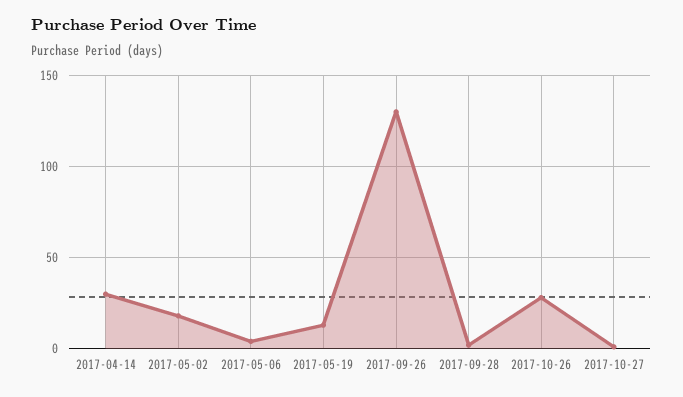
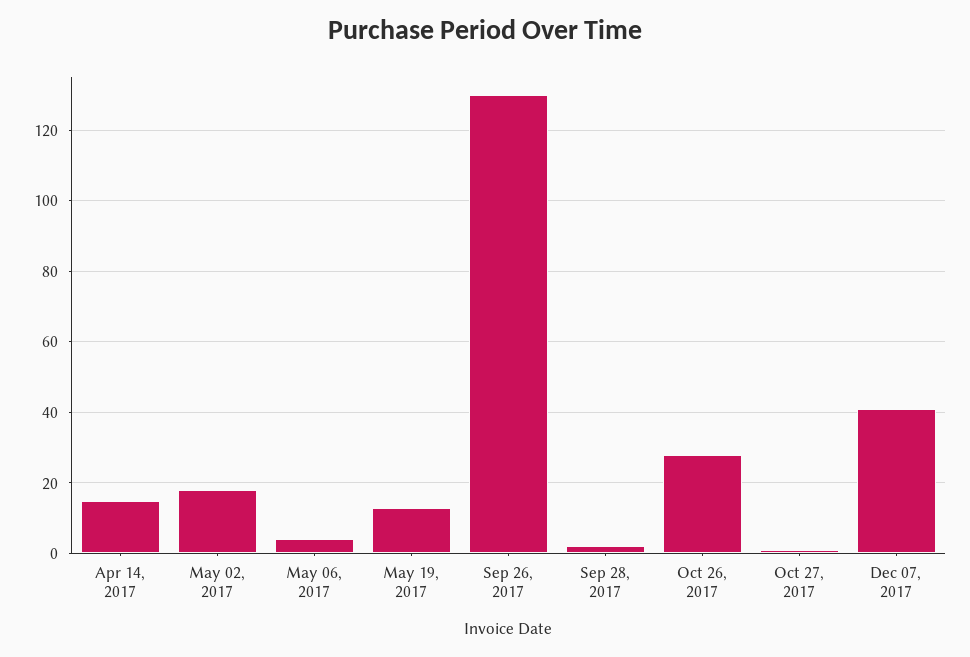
2017-04-14: 30 -> 15
Dec 07, 2017: none -> 40

